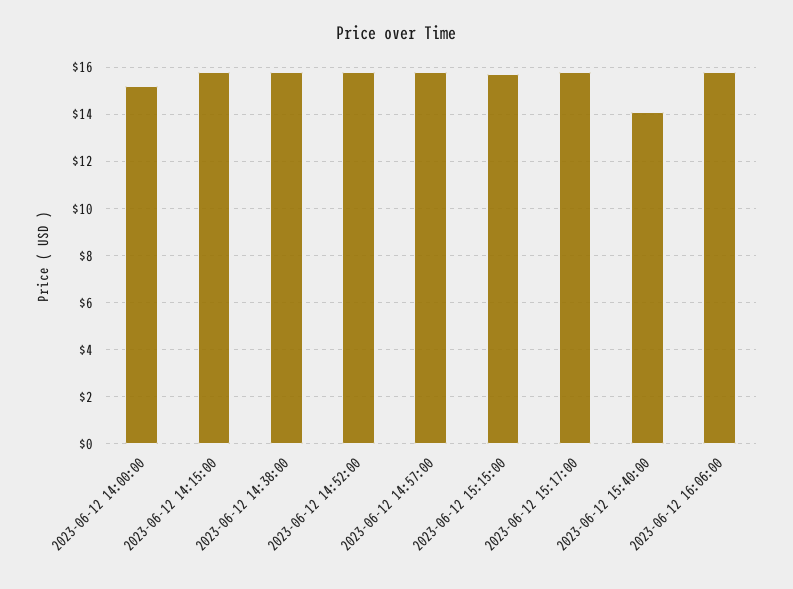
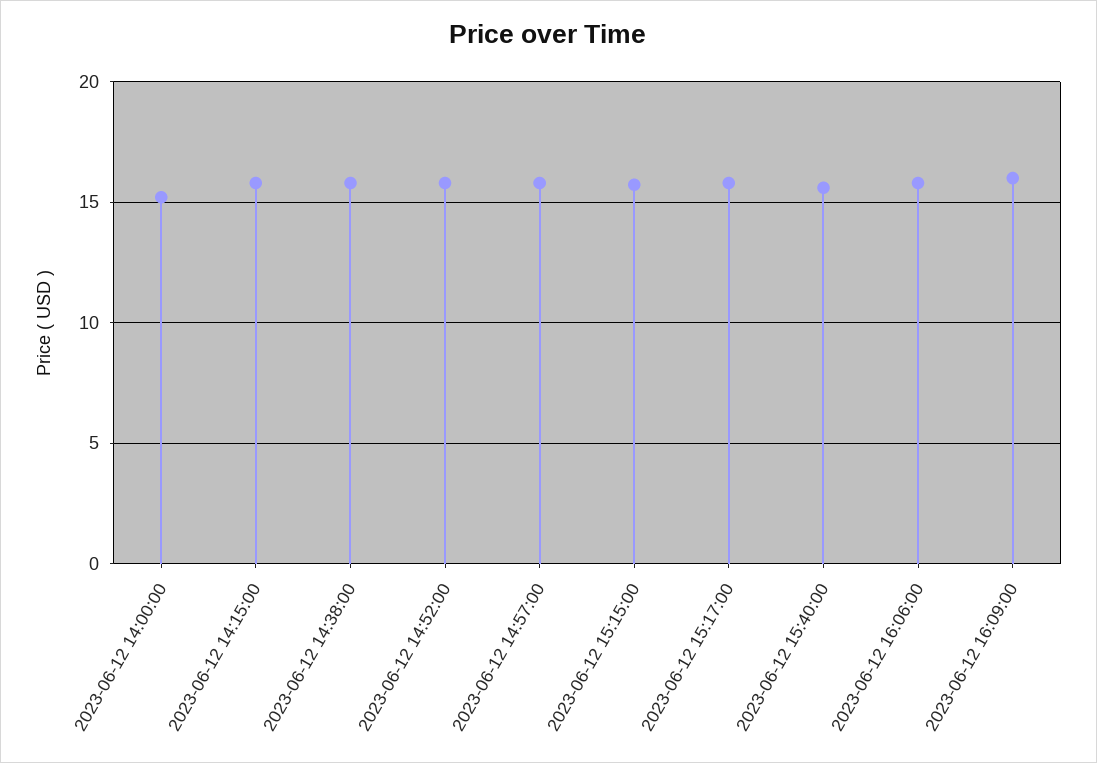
2023-06-12 15:40:00: 14 -> 15.5
2023-06-12 16:09:00: none -> 16

